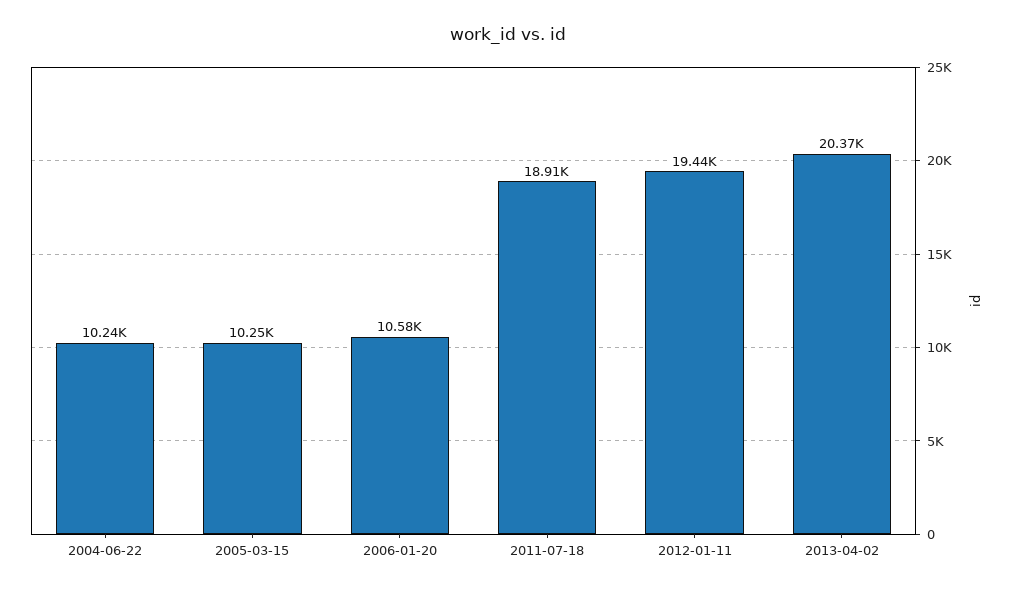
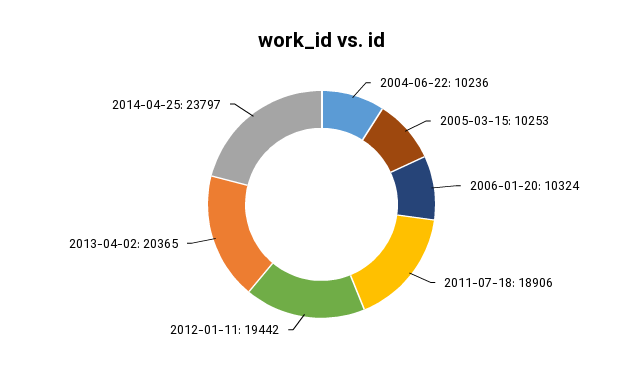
2006-01-20: 10580 -> 10324
2014-04-25: none -> 23797

